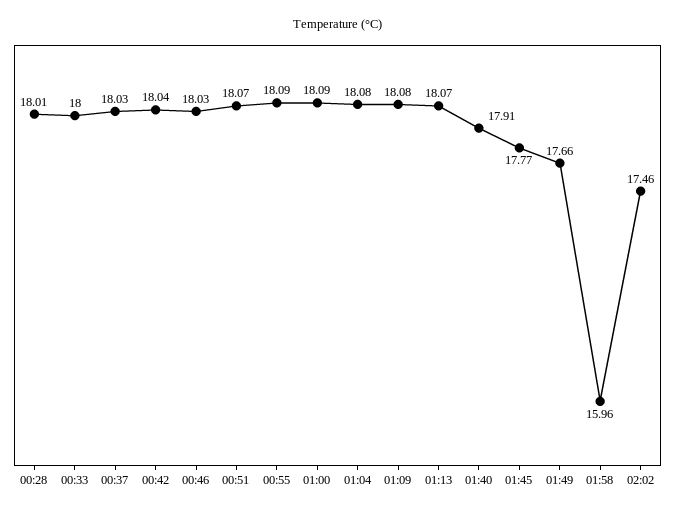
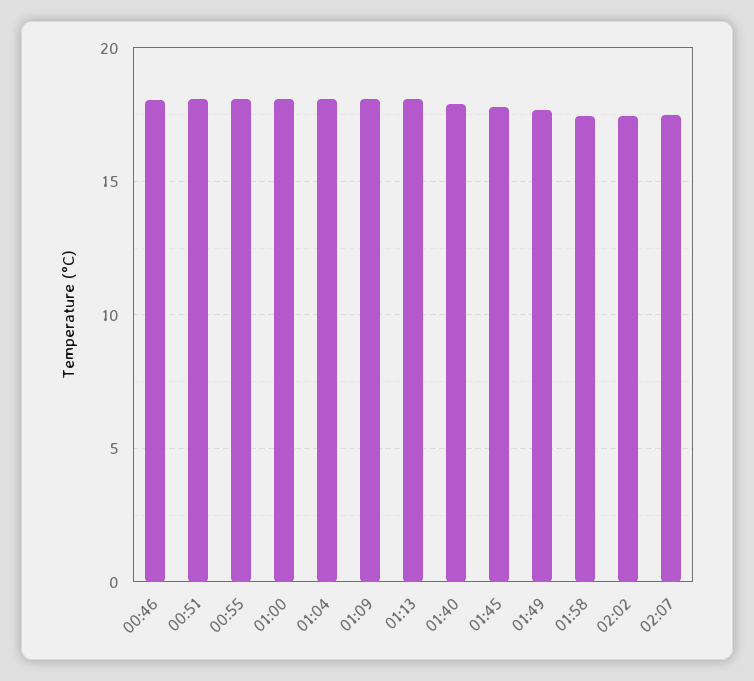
00:28: 18.01 -> none
00:33: 18 -> none
00:37: 18.03 -> none
00:42: 18.04 -> none
01:58: 15.96 -> 17.5
02:07: none -> 17.5

